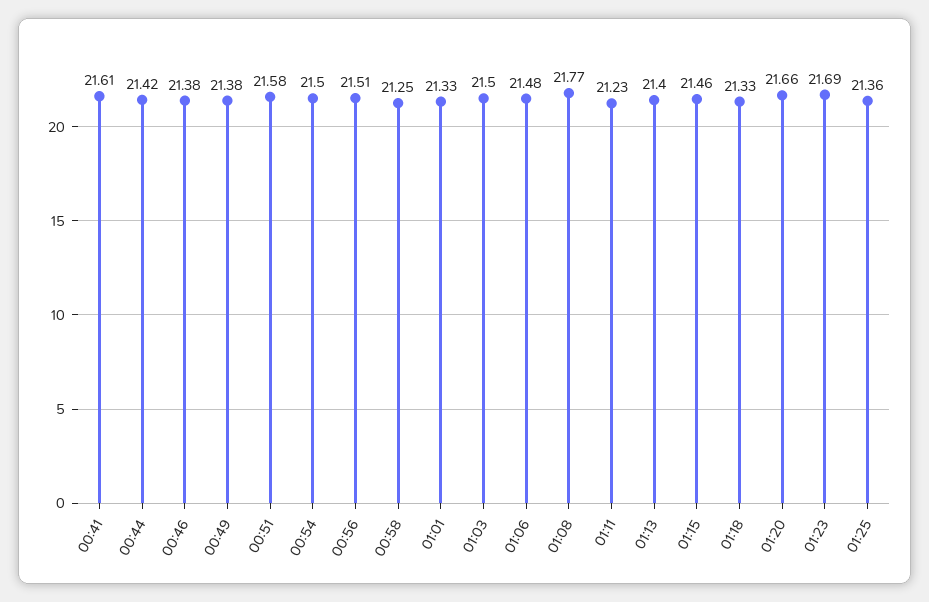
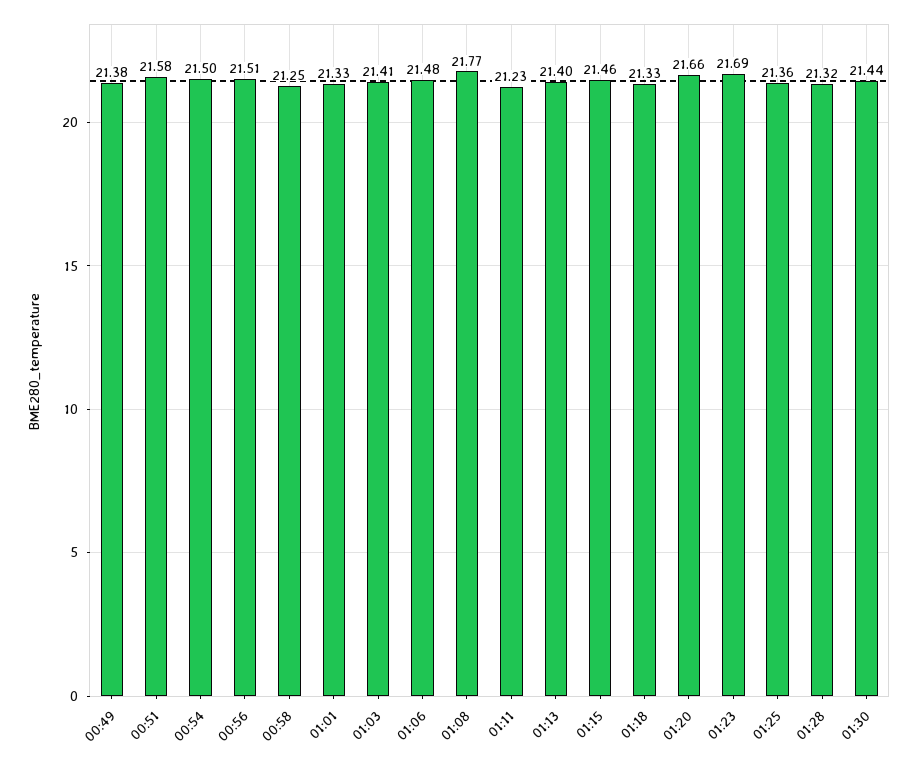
00:41: 21.61 -> none
00:44: 21.42 -> none
00:46: 21.38 -> none
01:03: 21.5 -> 21.41
01:28: none -> 21.32
01:30: none -> 21.44

